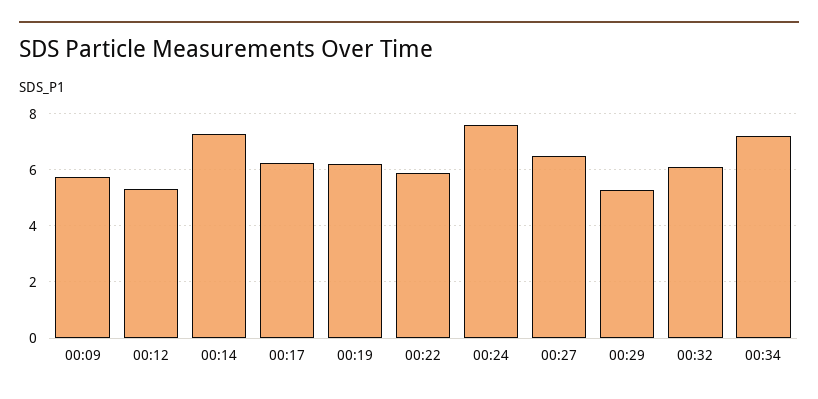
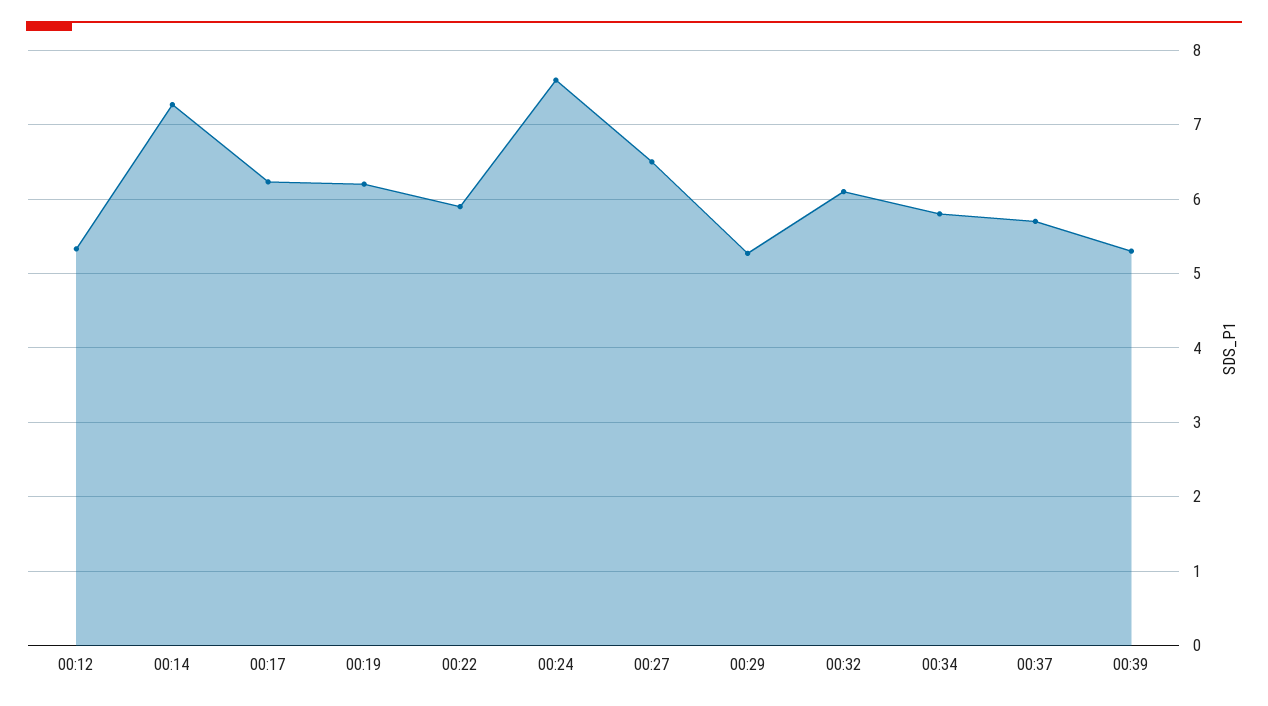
00:09: 5.75 -> none
00:34: 7.25 -> 5.8
00:37: none -> 5.7
00:39: none -> 5.3

